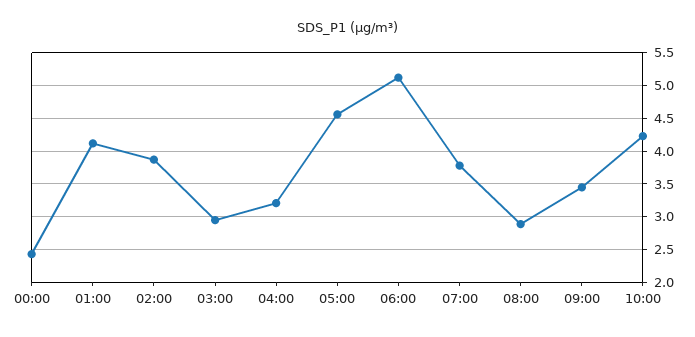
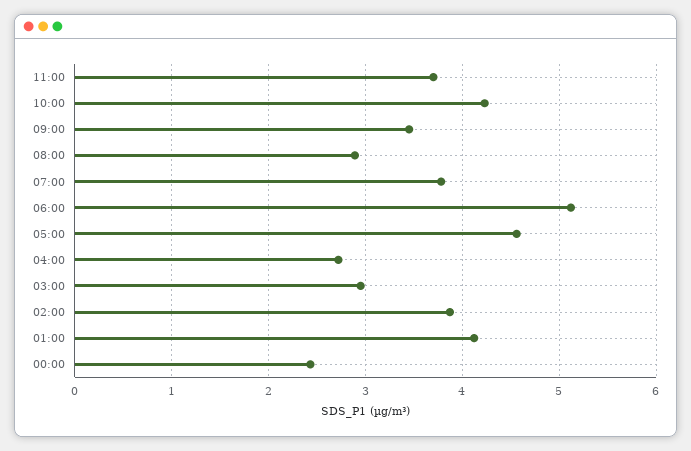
04:00: 3.2 -> 2.7
11:00: none -> 3.7

